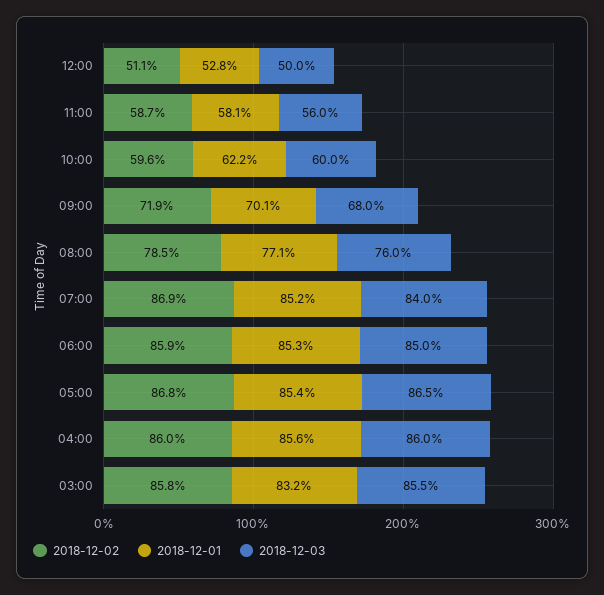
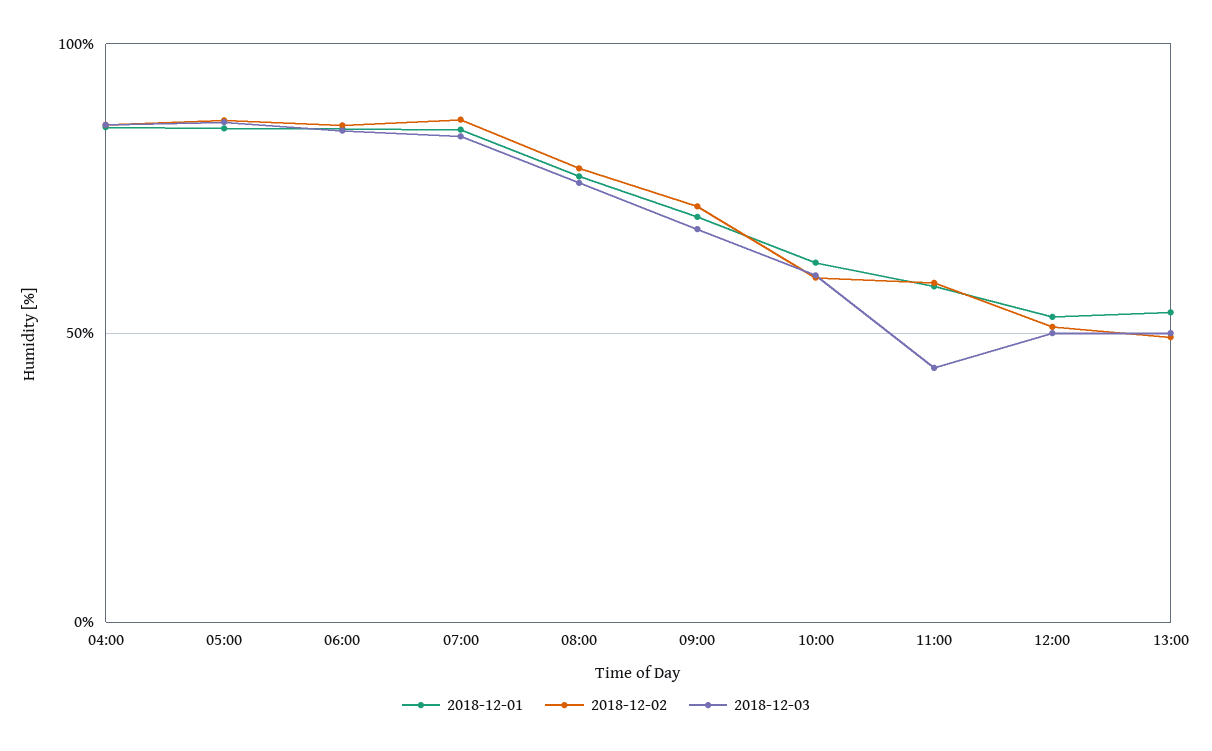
2018-12-03, 11:00: 56 -> 45
2018-12-02, 03:00: 85.8 -> none
2018-12-01, 03:00: 83.2 -> none
2018-12-03, 03:00: 85.5 -> none
2018-12-01, 13:00: none -> 55
2018-12-02, 13:00: none -> 50
2018-12-03, 13:00: none -> 50

